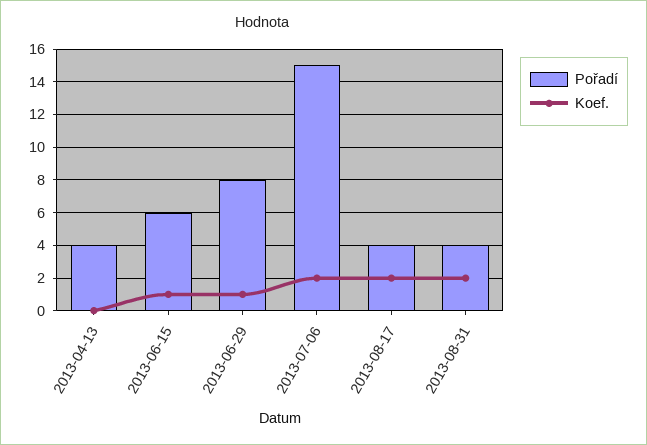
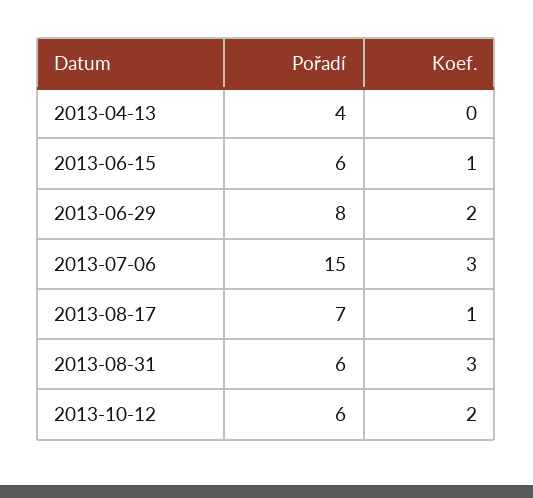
Koef., 2013-06-29: 1 -> 2
Koef., 2013-07-06: 2 -> 3
Pořadí, 2013-08-17: 4 -> 7
Koef., 2013-08-17: 2 -> 1
Pořadí, 2013-08-31: 4 -> 6
Koef., 2013-08-31: 2 -> 3
Pořadí, 2013-10-12: none -> 6
Koef., 2013-10-12: none -> 2

